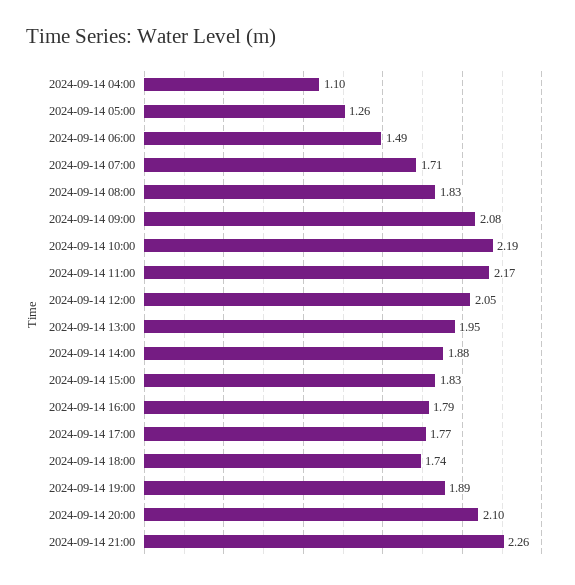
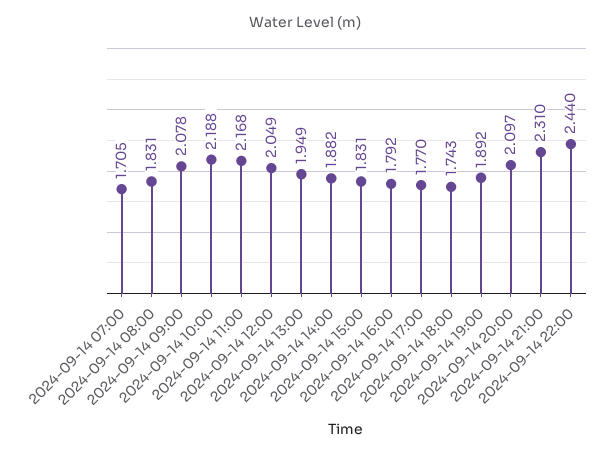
2024-09-14 04:00: 1.1 -> none
2024-09-14 05:00: 1.26 -> none
2024-09-14 06:00: 1.49 -> none
2024-09-14 21:00: 2.26 -> 2.31
2024-09-14 22:00: none -> 2.44

